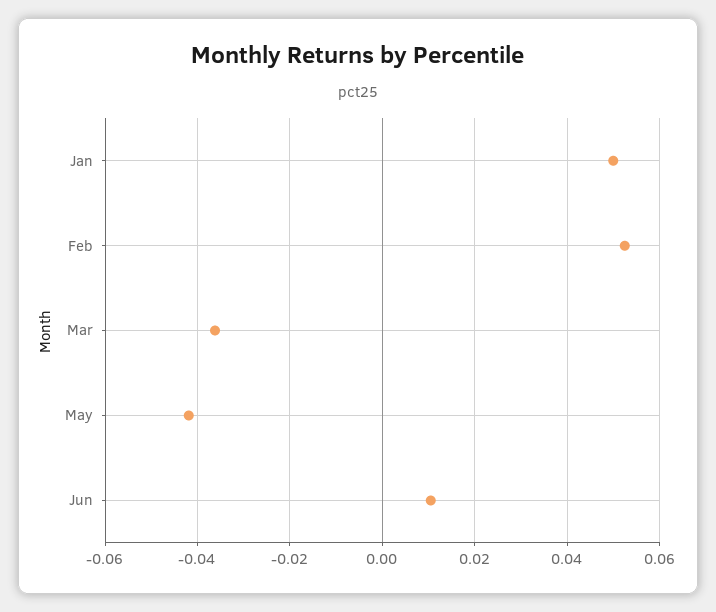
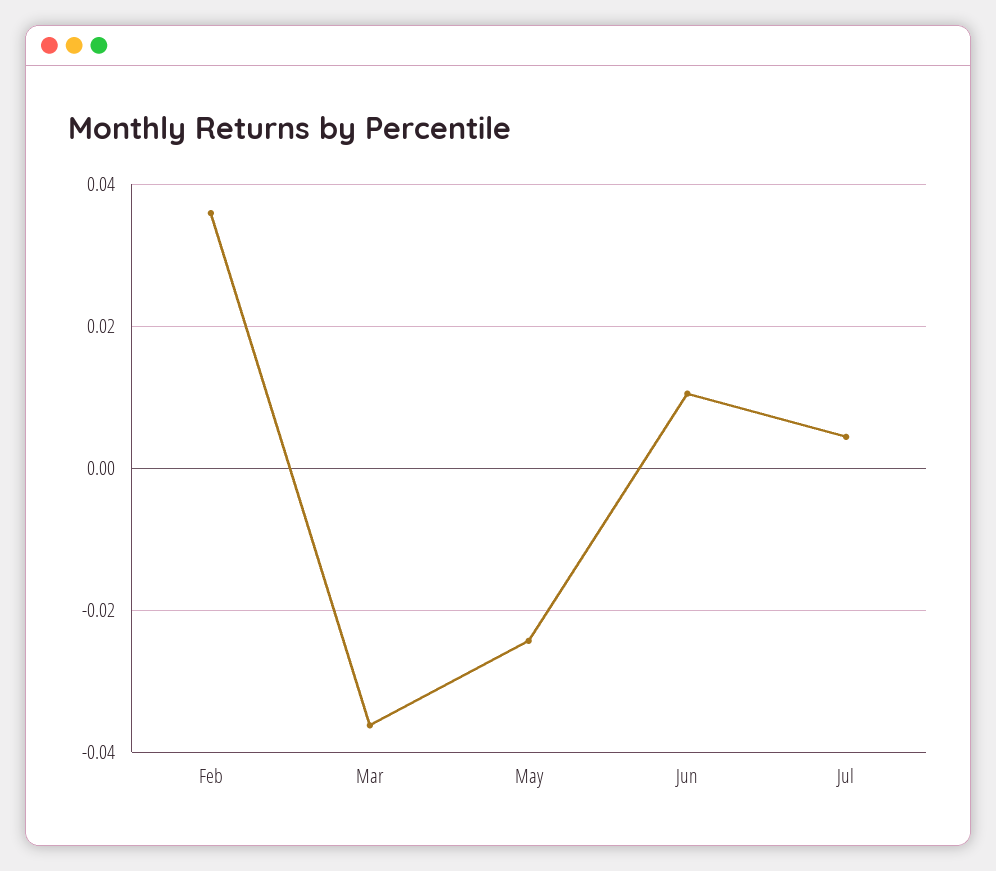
Jan: 0.05 -> none
Feb: 0.052 -> 0.036
May: -0.042 -> -0.024
Jul: none -> 0.004

